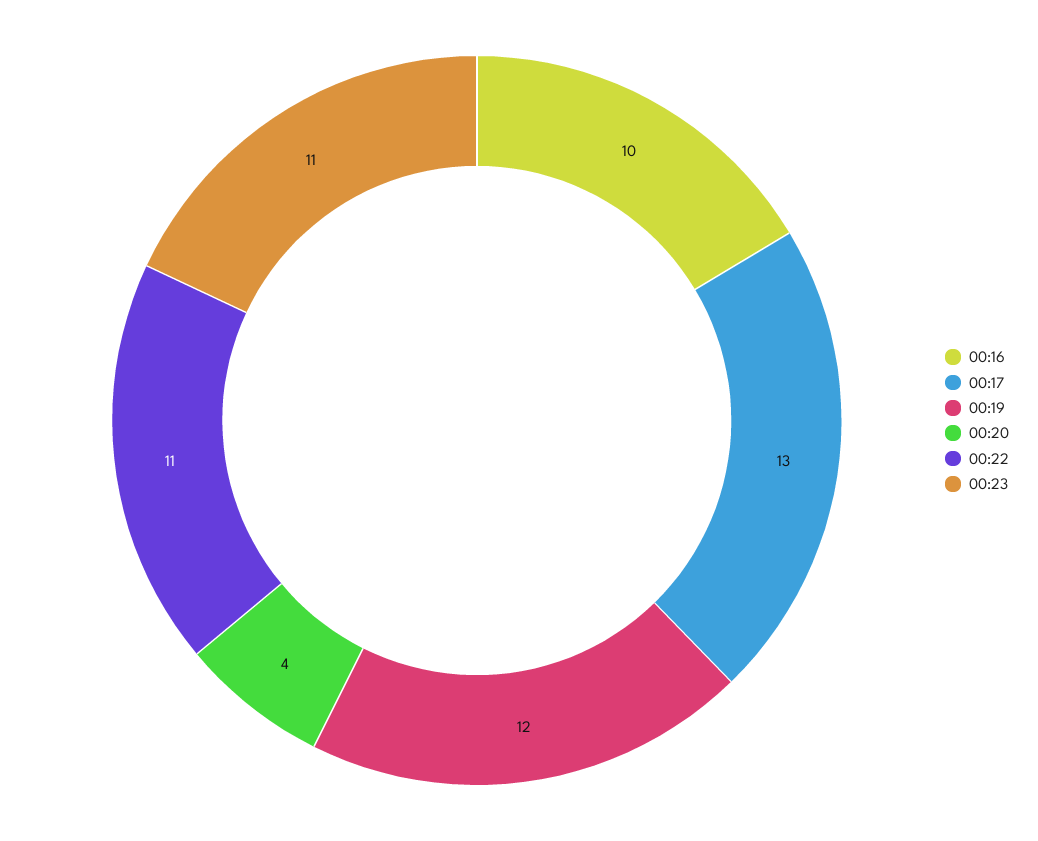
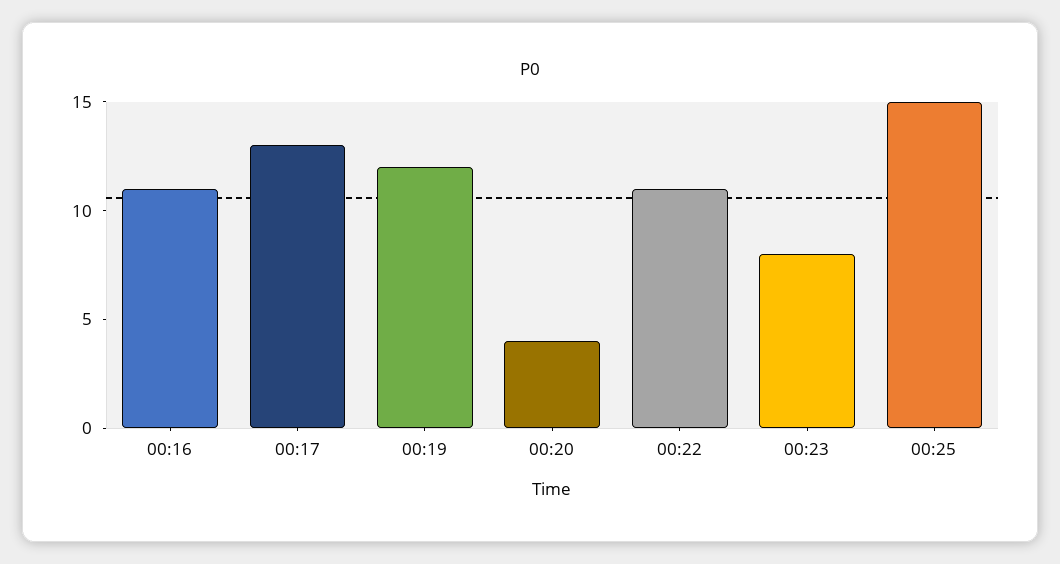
00:16: 10 -> 11
00:23: 11 -> 8
00:25: none -> 15

